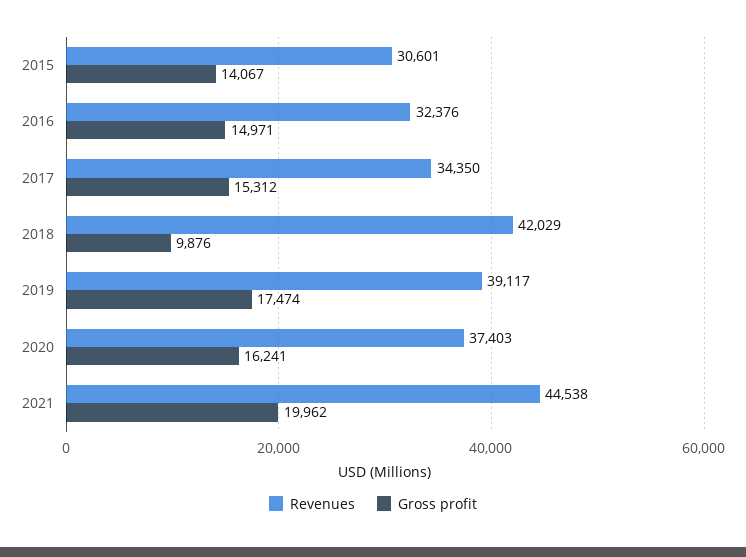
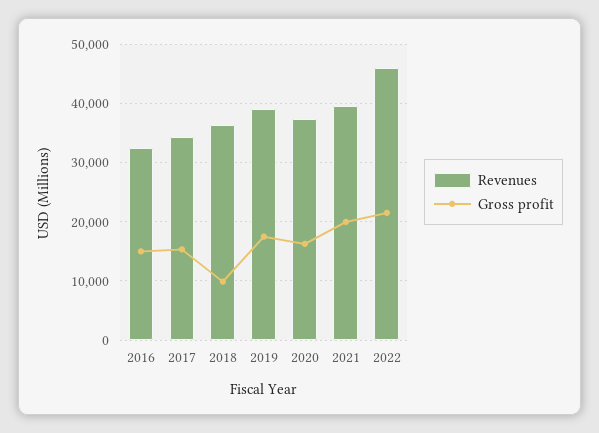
Revenues, 2015: 30601 -> none
Gross profit, 2015: 14067 -> none
Revenues, 2018: 42029 -> 36000
Revenues, 2021: 44538 -> 40000
Revenues, 2022: none -> 46000
Gross profit, 2022: none -> 22000

